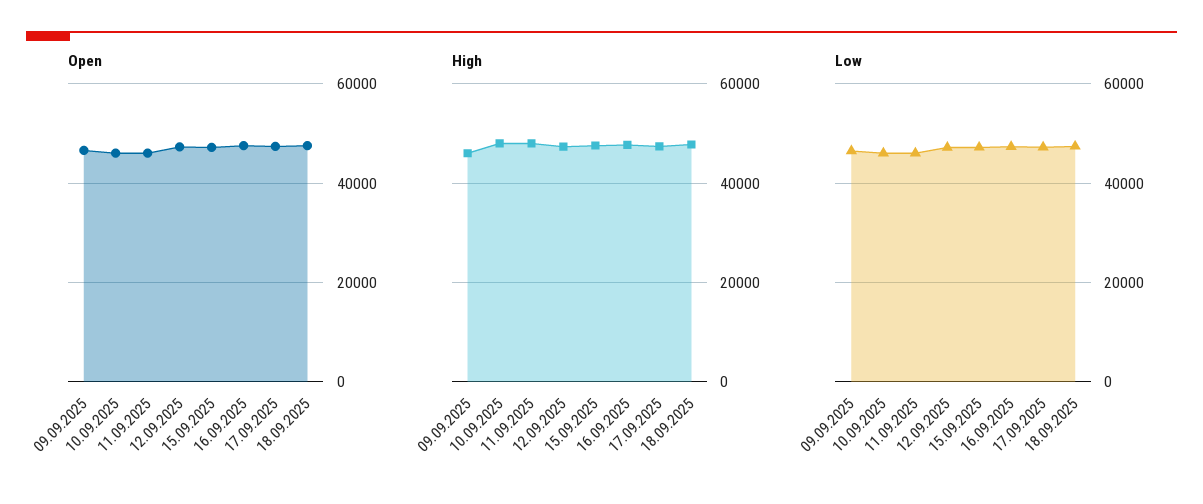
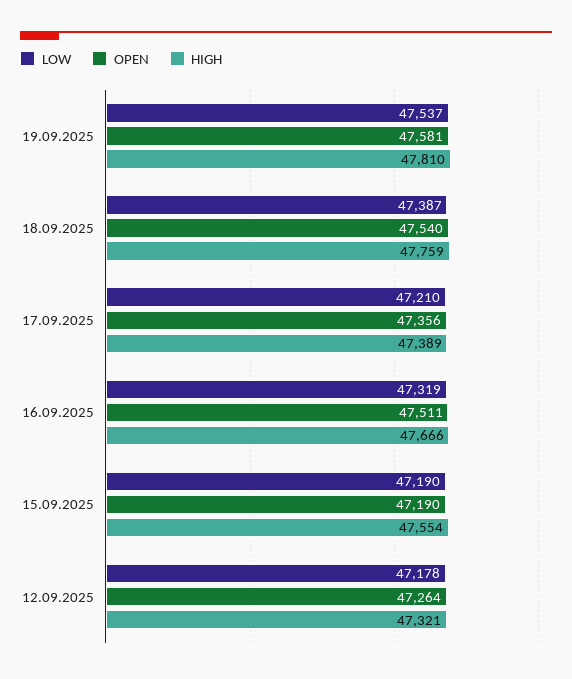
Open, 09.09.2025: 46000 -> none
Open, 10.09.2025: 46000 -> none
Open, 11.09.2025: 46000 -> none
High, 09.09.2025: 46000 -> none
High, 10.09.2025: 48000 -> none
High, 11.09.2025: 48000 -> none
Low, 09.09.2025: 46000 -> none
Low, 10.09.2025: 46000 -> none
Low, 11.09.2025: 46000 -> none
Low, 19.09.2025: none -> 47537
Open, 19.09.2025: none -> 47581
High, 19.09.2025: none -> 47810

